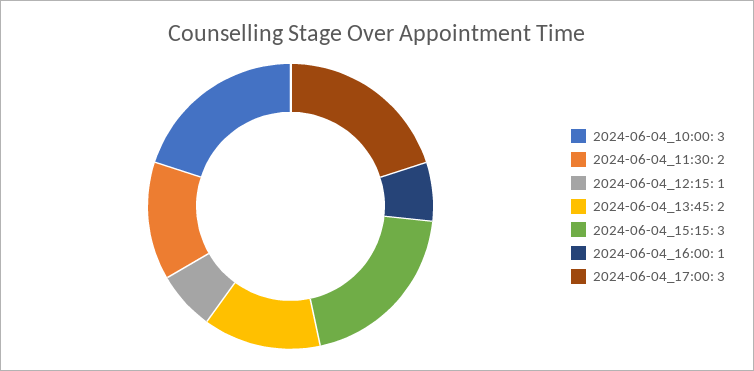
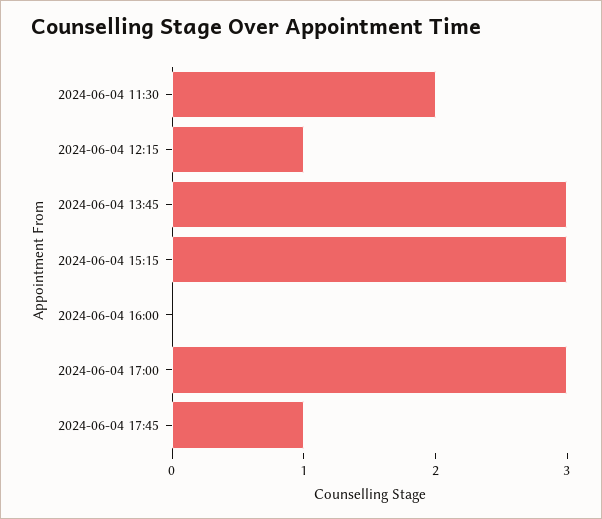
2024-06-04_10:00: 3 -> none
2024-06-04_13:45: 2 -> 3
2024-06-04_16:00: 1 -> 0
2024-06-04 17:45: none -> 1

